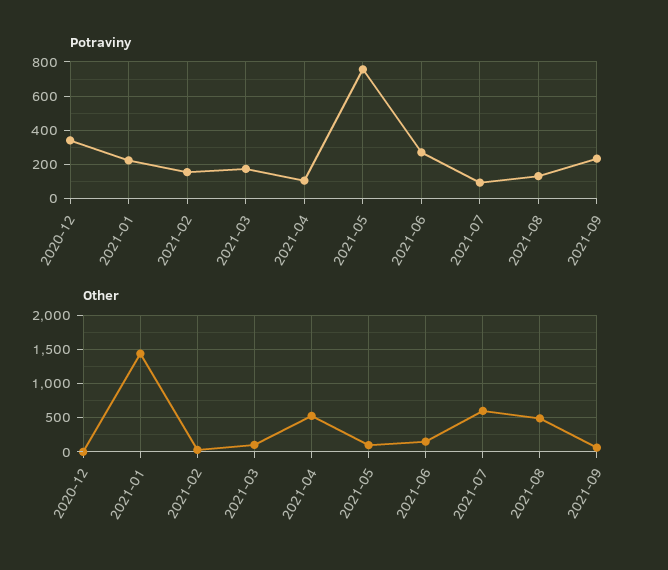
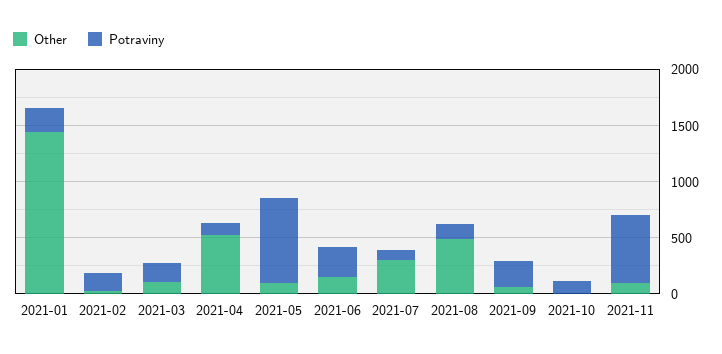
Potraviny, 2020-12: 350 -> none
Other, 2020-12: 0 -> none
Other, 2021-07: 600 -> 300
Other, 2021-10: none -> 0
Potraviny, 2021-10: none -> 100
Other, 2021-11: none -> 100
Potraviny, 2021-11: none -> 600

